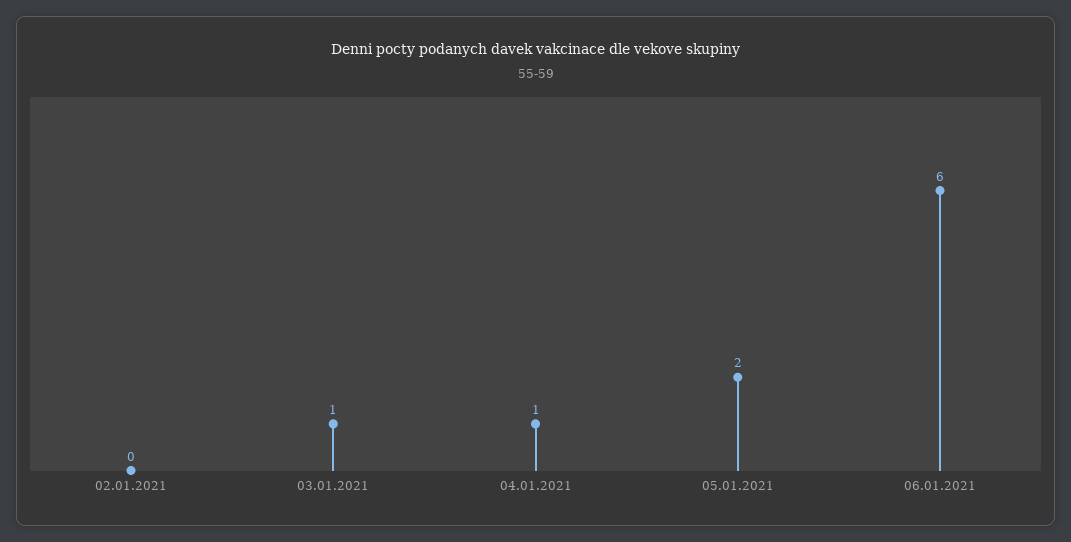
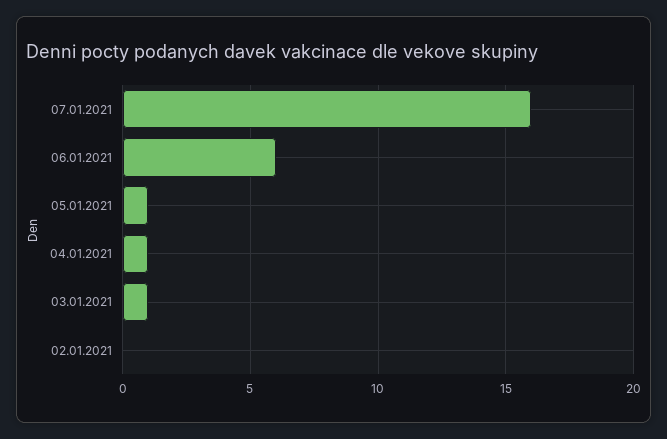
05.01.2021: 2 -> 1
07.01.2021: none -> 16

